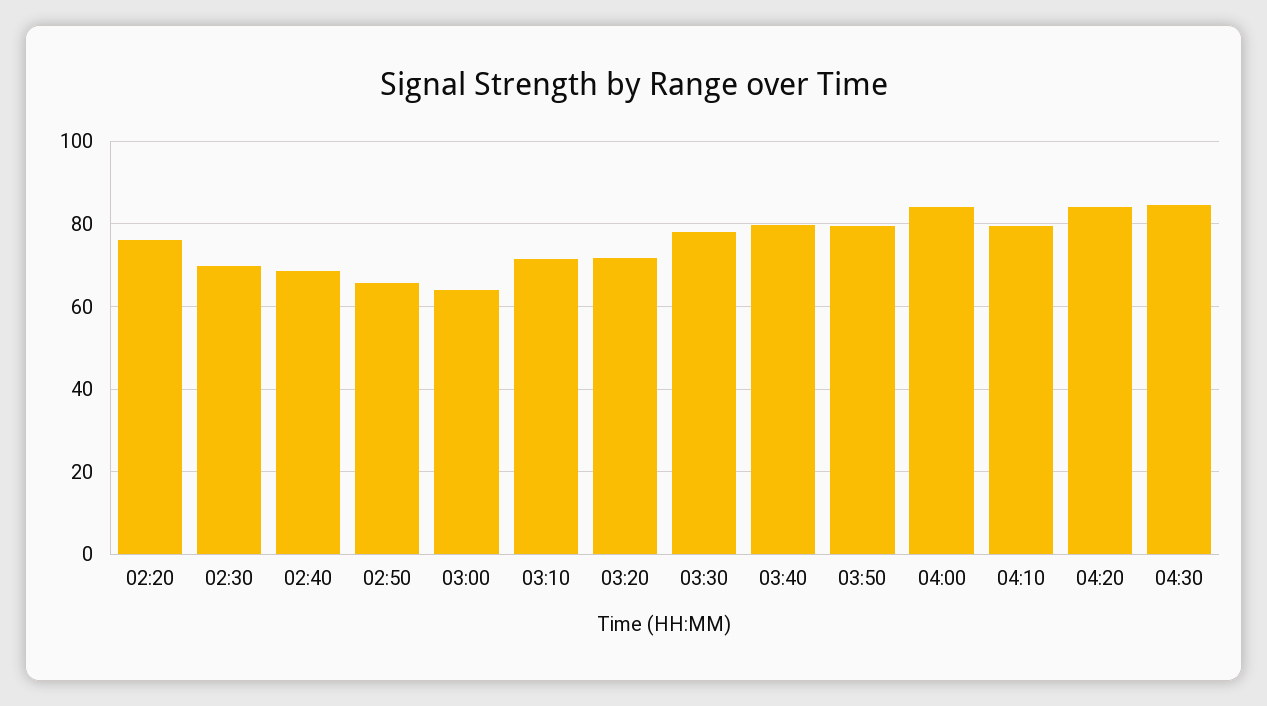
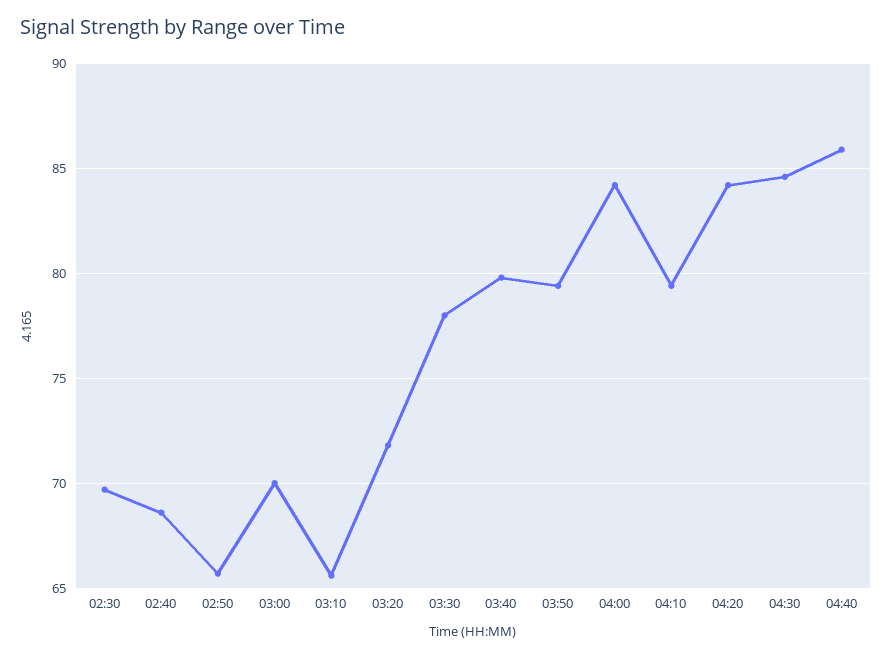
02:20: 76 -> none
03:00: 64 -> 70
03:10: 72 -> 65.5
04:40: none -> 86

